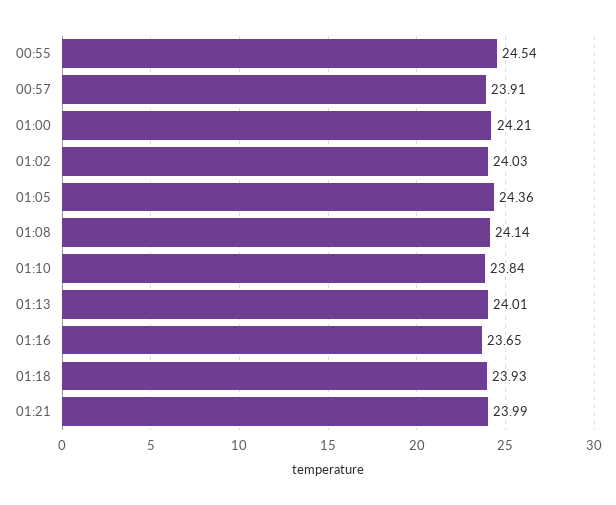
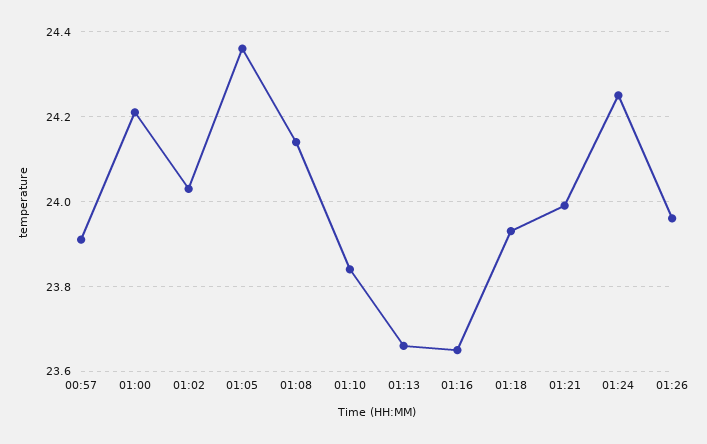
00:55: 24.54 -> none
01:13: 24.01 -> 23.65
01:24: none -> 24.25
01:26: none -> 23.95

